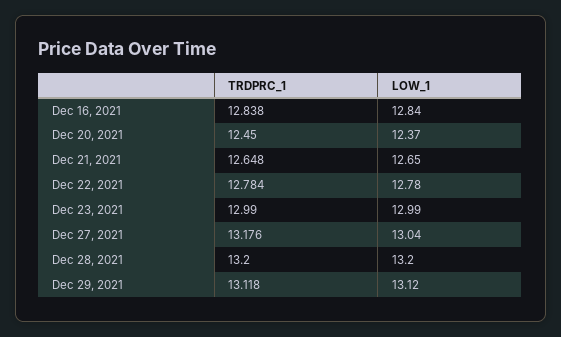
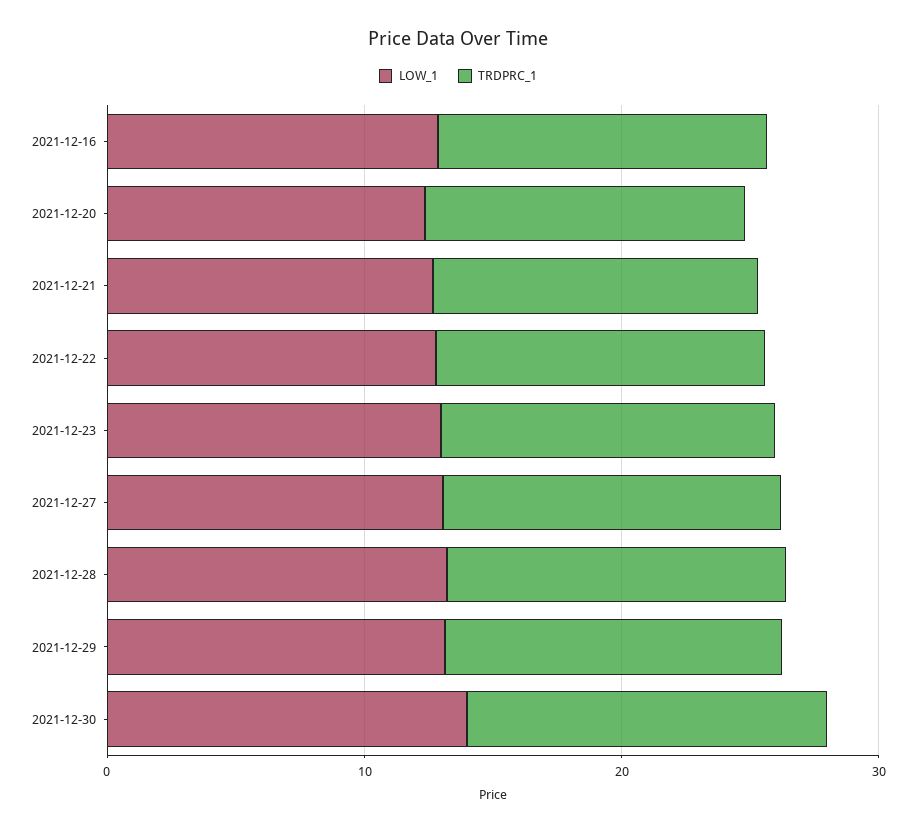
LOW_1, 2021-12-30: none -> 14
TRDPRC_1, 2021-12-30: none -> 14

